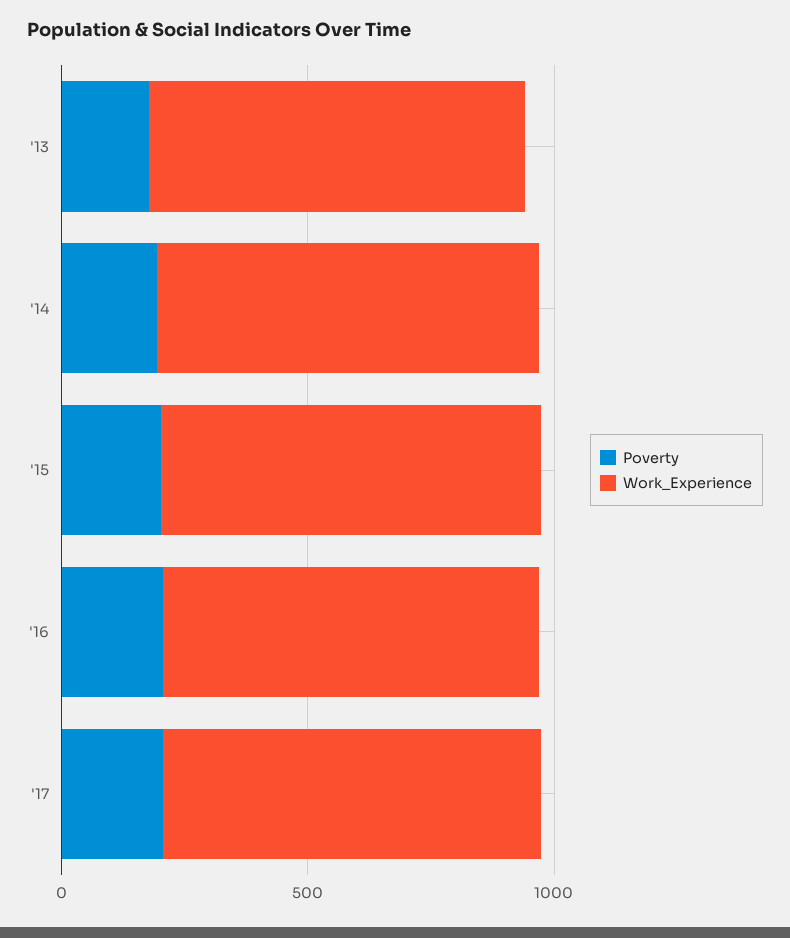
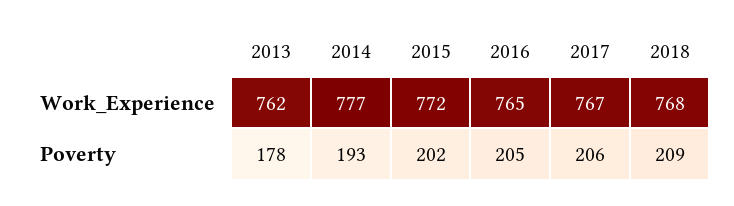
Work_Experience, 2018: none -> 768
Poverty, 2018: none -> 209

